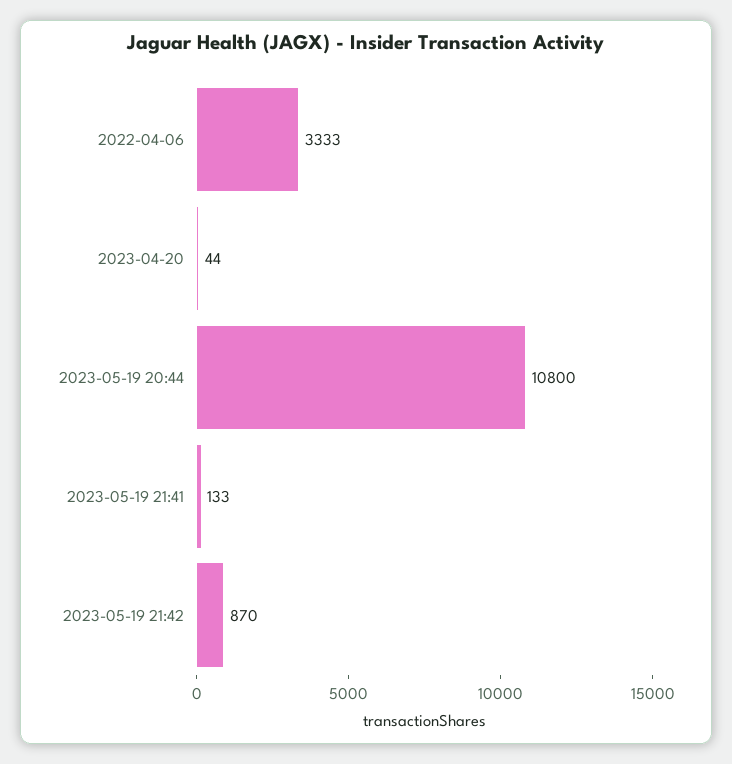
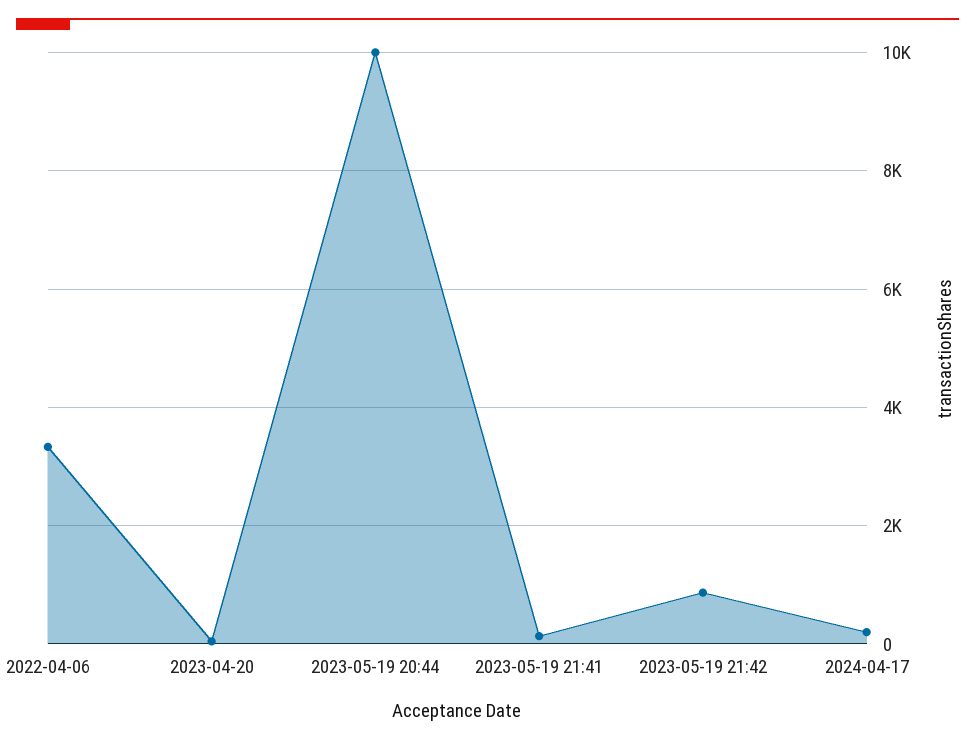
2023-05-19 20:44: 10800 -> 10000
2024-04-17: none -> 200

